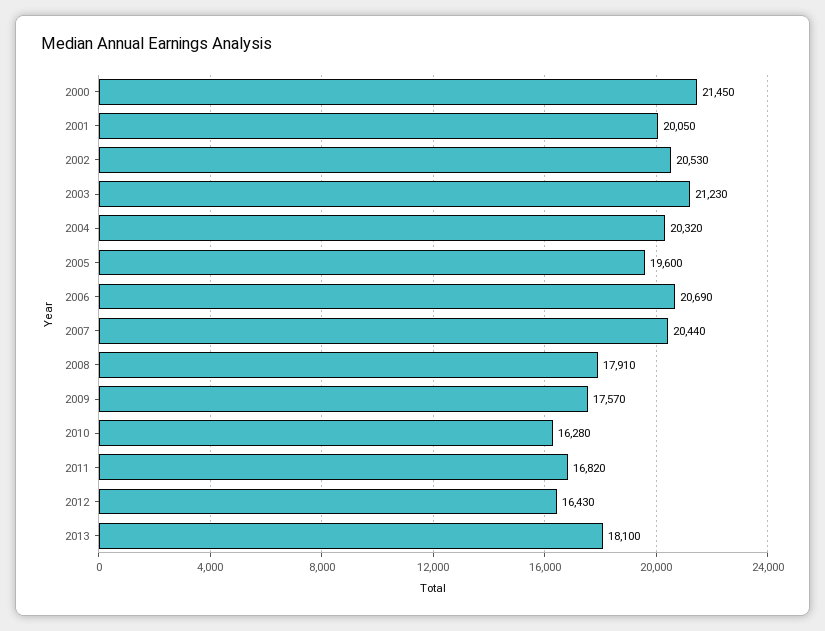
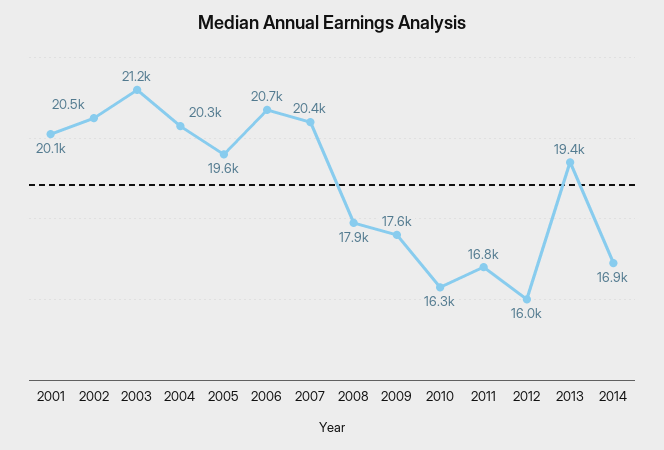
2000: 21450 -> none
2012: 16430 -> 16000
2013: 18100 -> 19400
2014: none -> 16900

